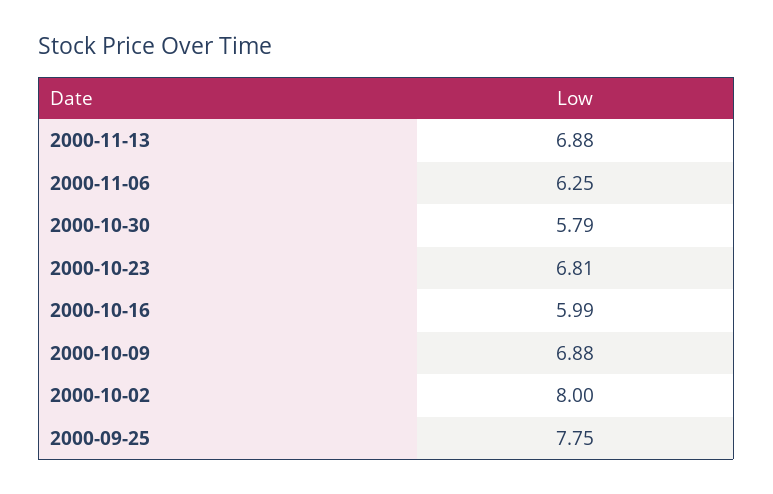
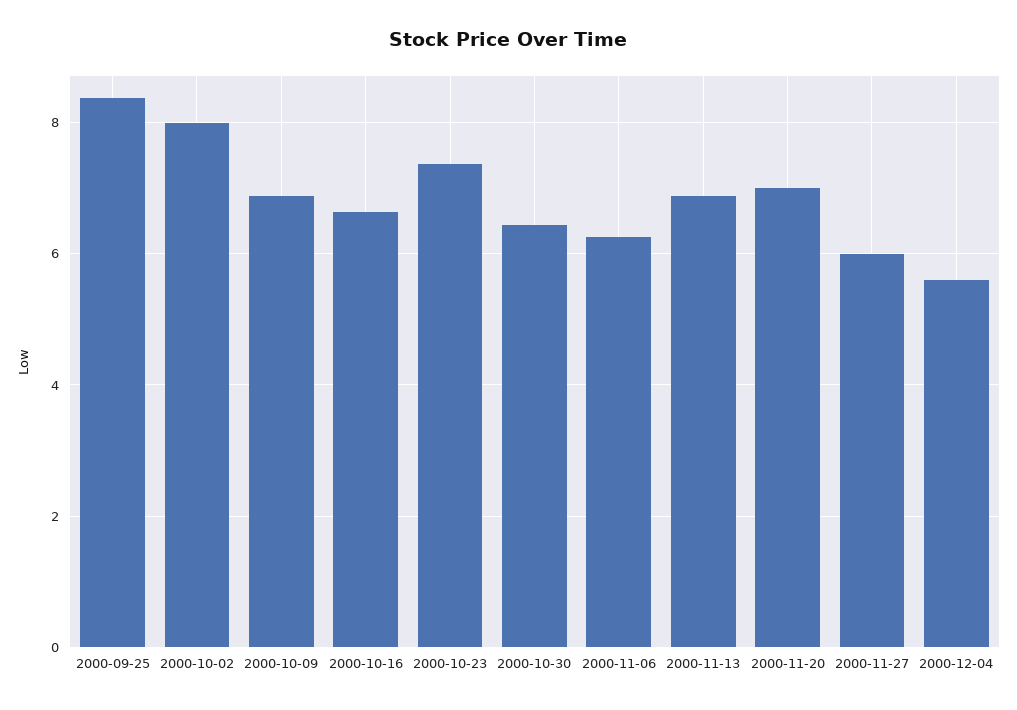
2000-10-30: 5.79 -> 6.4
2000-10-23: 6.81 -> 7.4
2000-10-16: 5.99 -> 6.6
2000-09-25: 7.75 -> 8.4
2000-11-20: none -> 7
2000-11-27: none -> 6
2000-12-04: none -> 5.6

